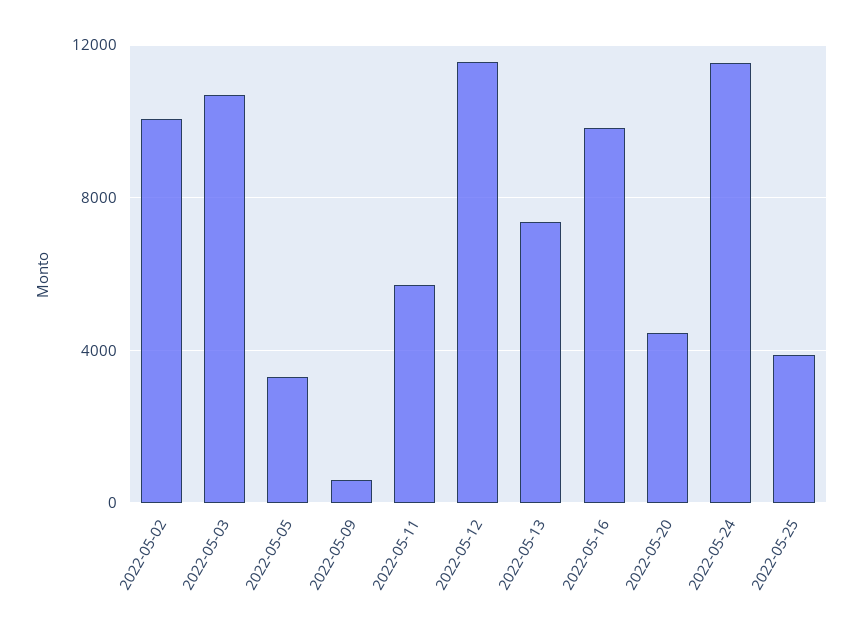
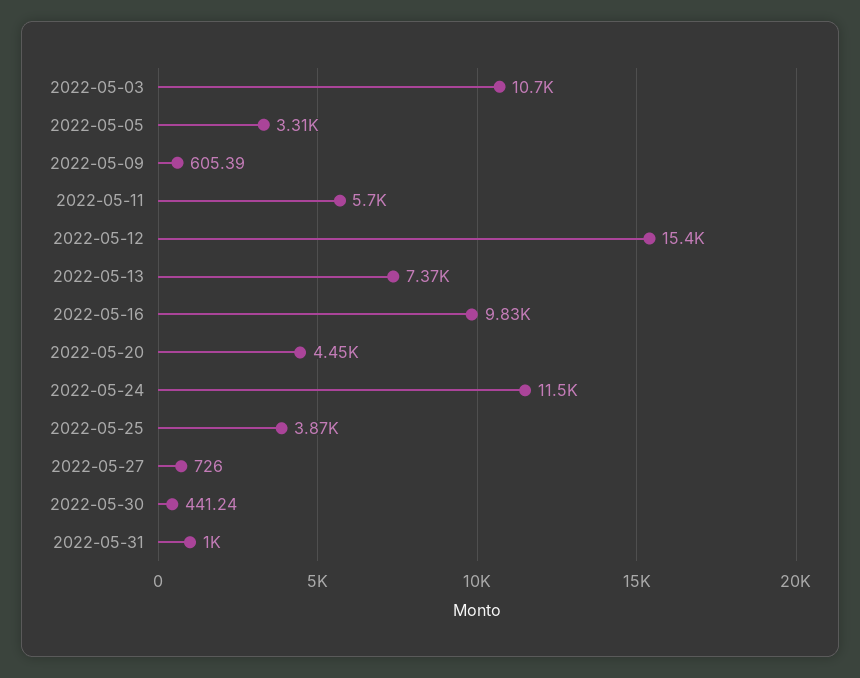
2022-05-02: 10000 -> none
2022-05-12: 11500 -> 15400
2022-05-27: none -> 726
2022-05-30: none -> 441.24
2022-05-31: none -> 1000

